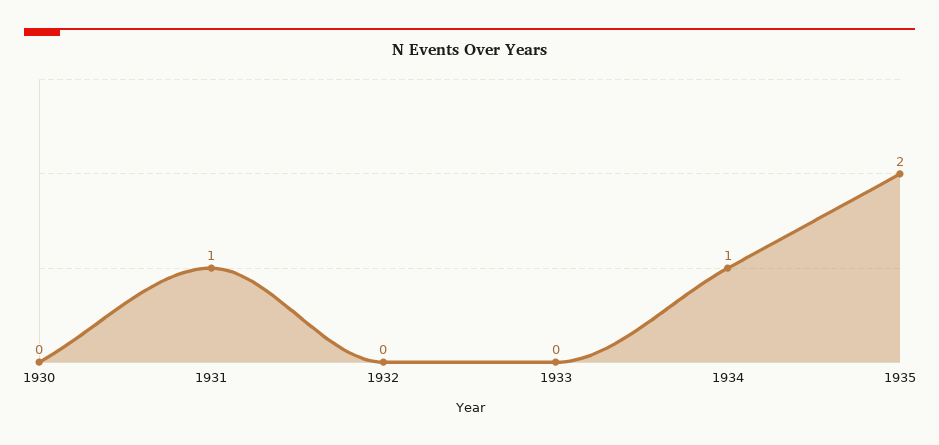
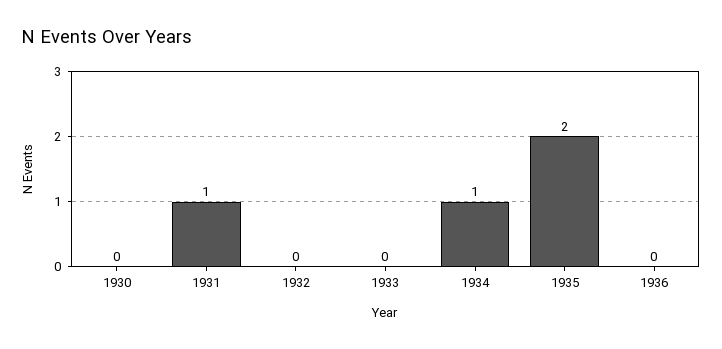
1936: none -> 0

